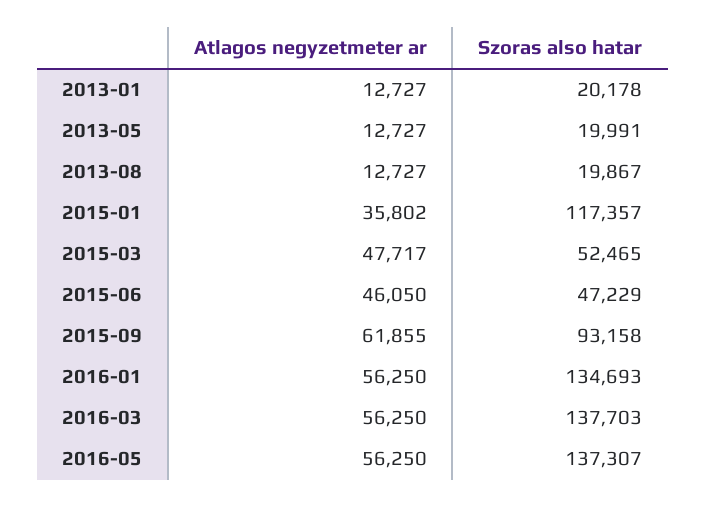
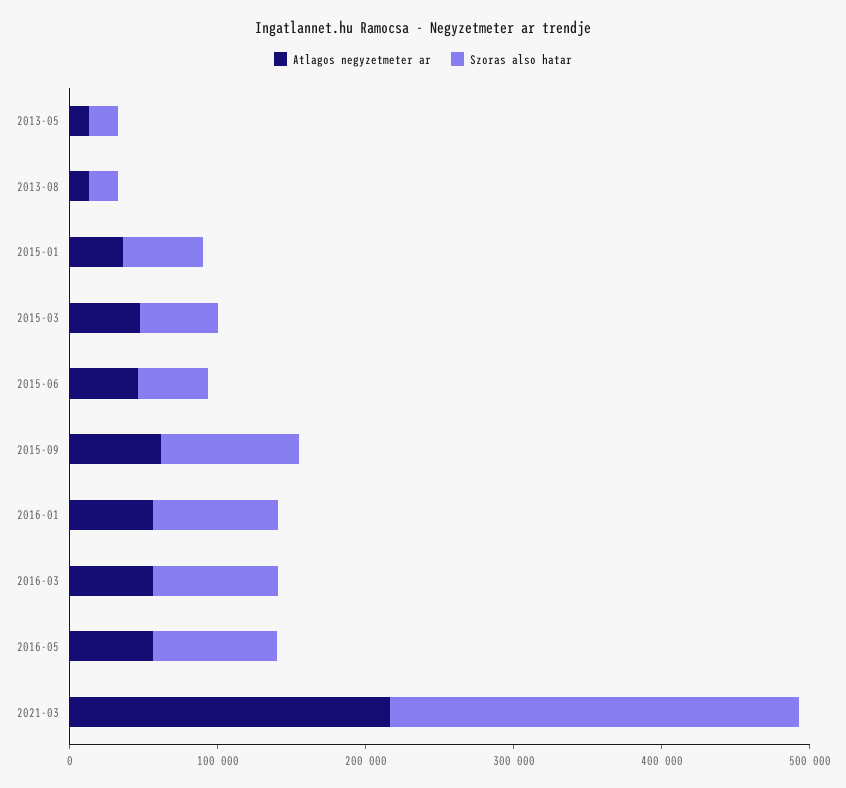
Atlagos negyzetmeter ar, 2013-01: 12727 -> none
Szoras also hatar, 2013-01: 20178 -> none
Szoras also hatar, 2015-01: 117357 -> 60000
Szoras also hatar, 2016-01: 134693 -> 80000
Szoras also hatar, 2016-03: 137703 -> 80000
Szoras also hatar, 2016-05: 137307 -> 80000
Atlagos negyzetmeter ar, 2021-03: none -> 220000
Szoras also hatar, 2021-03: none -> 280000

